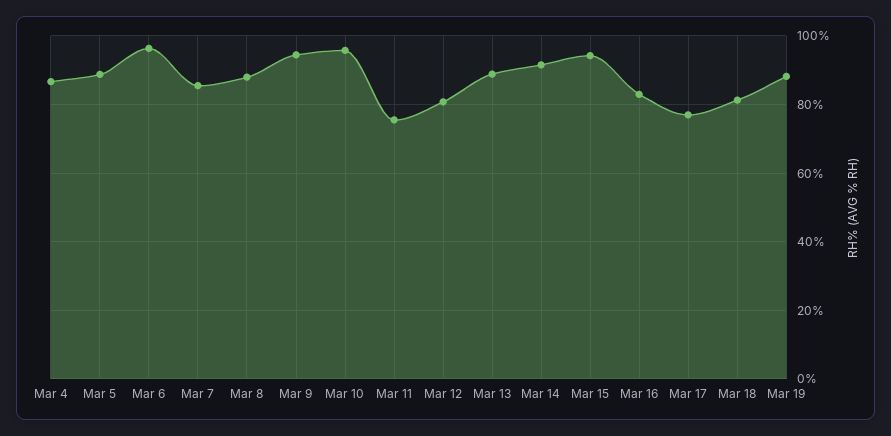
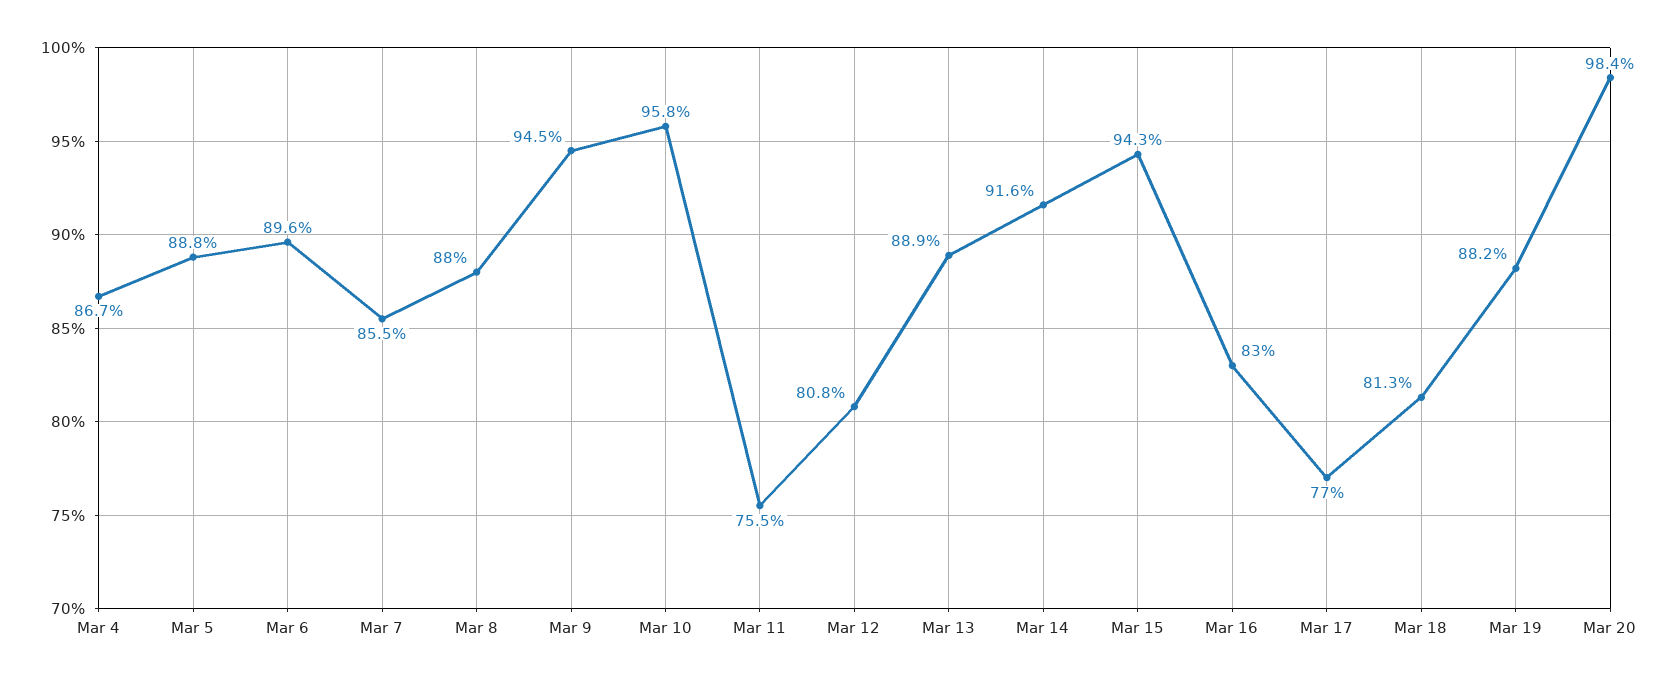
Mar 6: 96 -> 89.6
Mar 20: none -> 98.4

